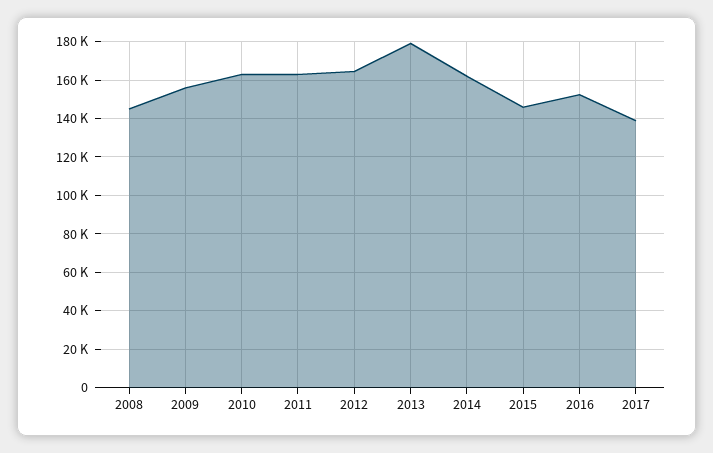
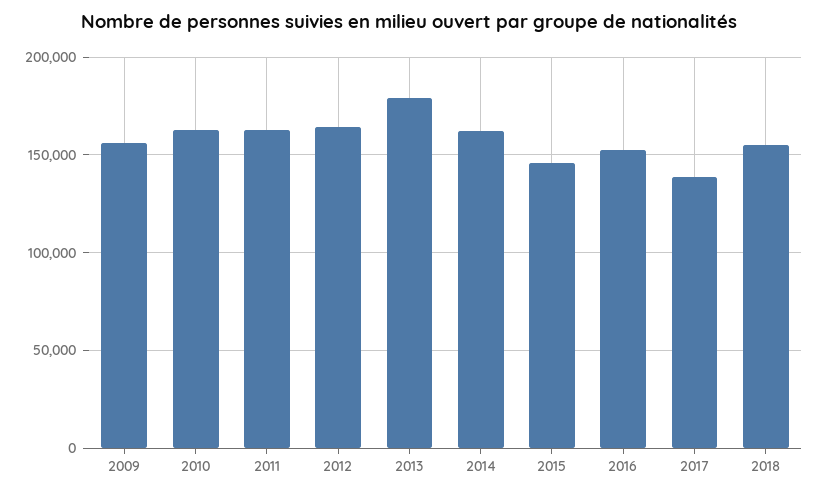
2008: 145000 -> none
2018: none -> 155000

